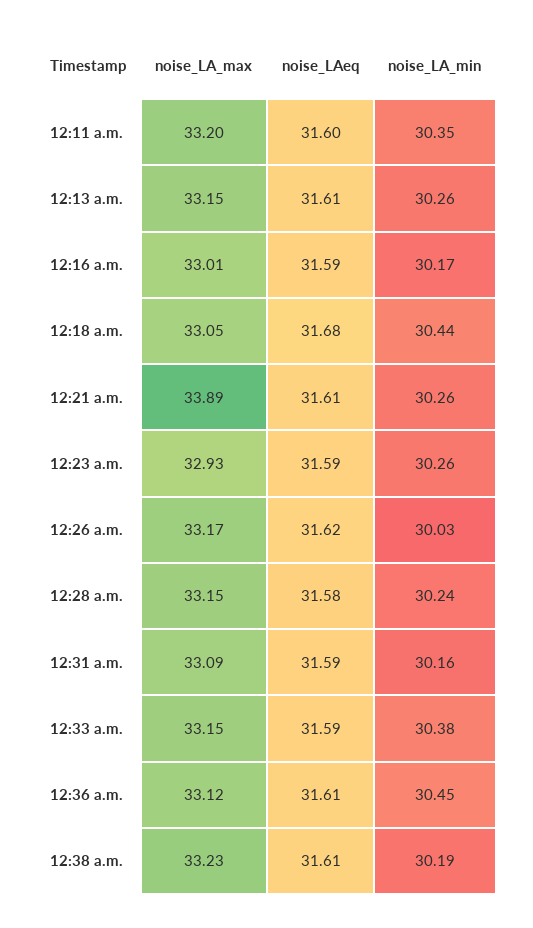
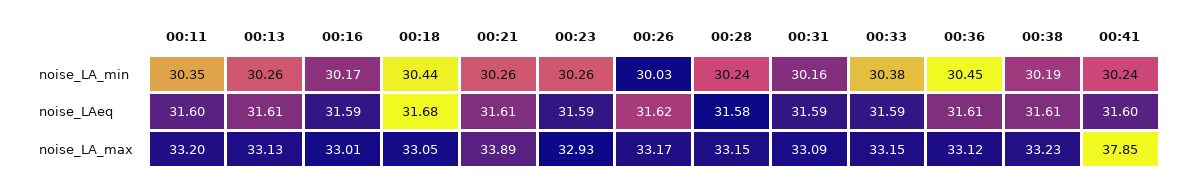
noise_LA_max, 12:13 a.m.: 33.15 -> 33.13
noise_LA_min, 00:41: none -> 30.24
noise_LAeq, 00:41: none -> 31.6
noise_LA_max, 00:41: none -> 37.85

